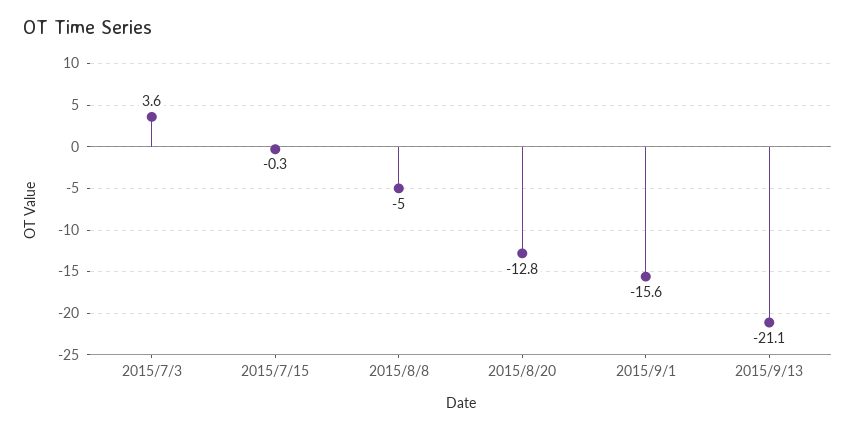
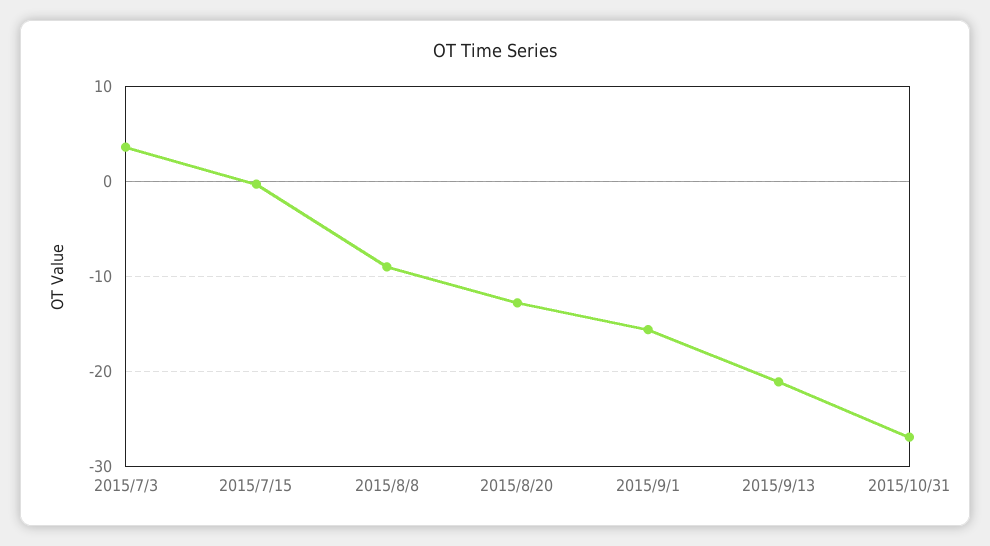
2015/8/8: -5 -> -9
2015/10/31: none -> -27

